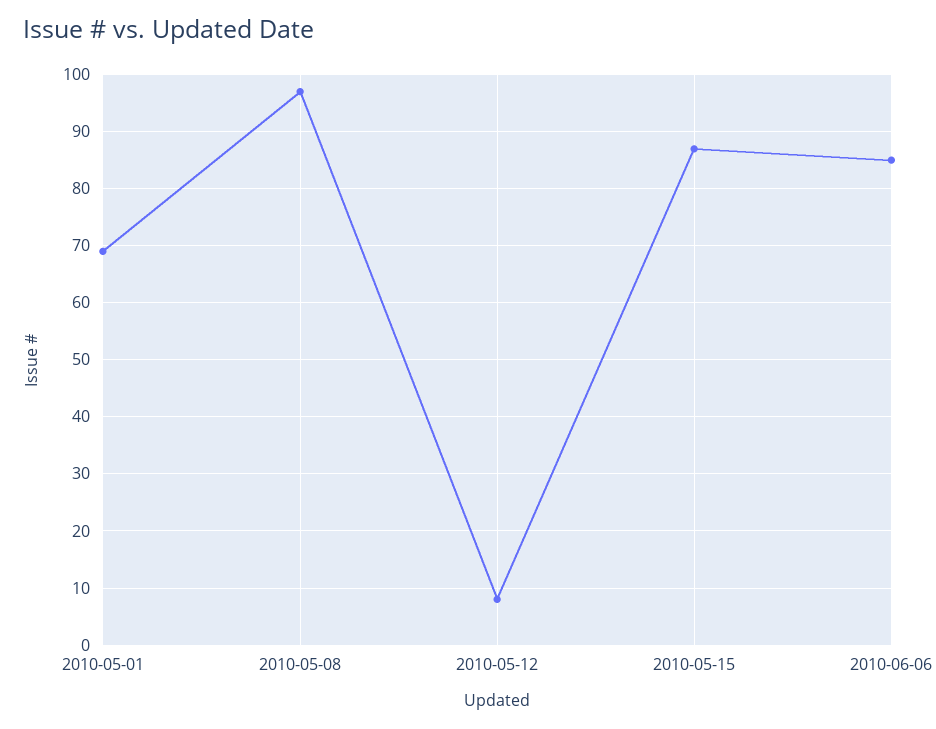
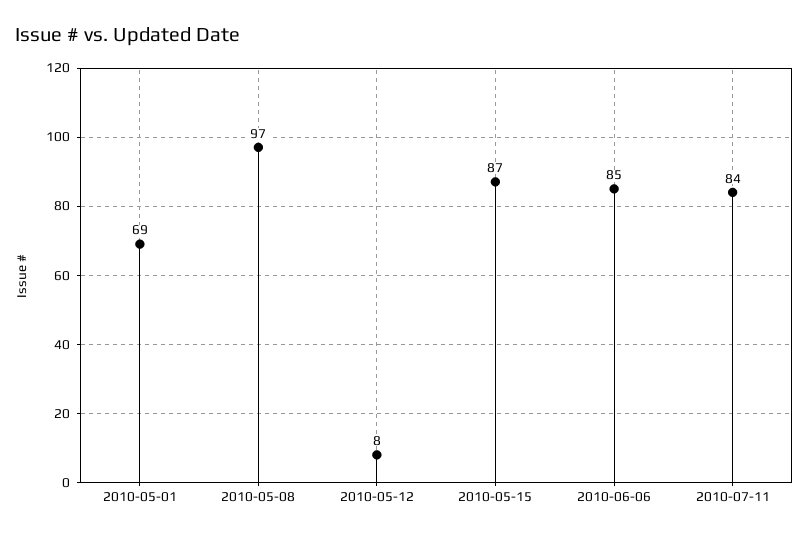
2010-07-11: none -> 84

